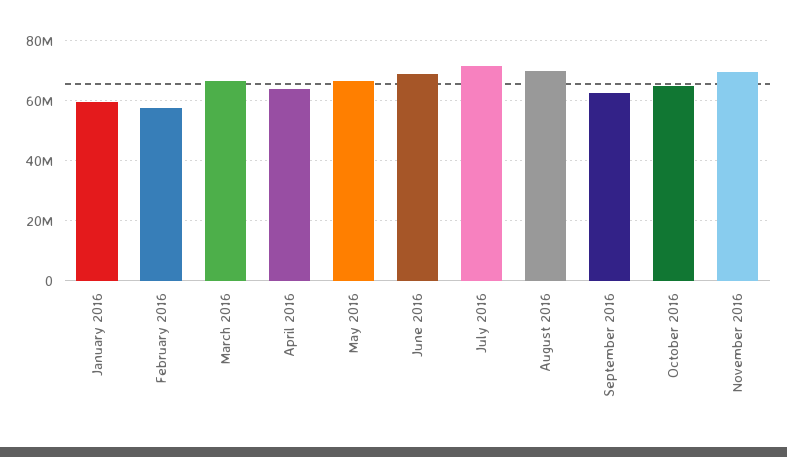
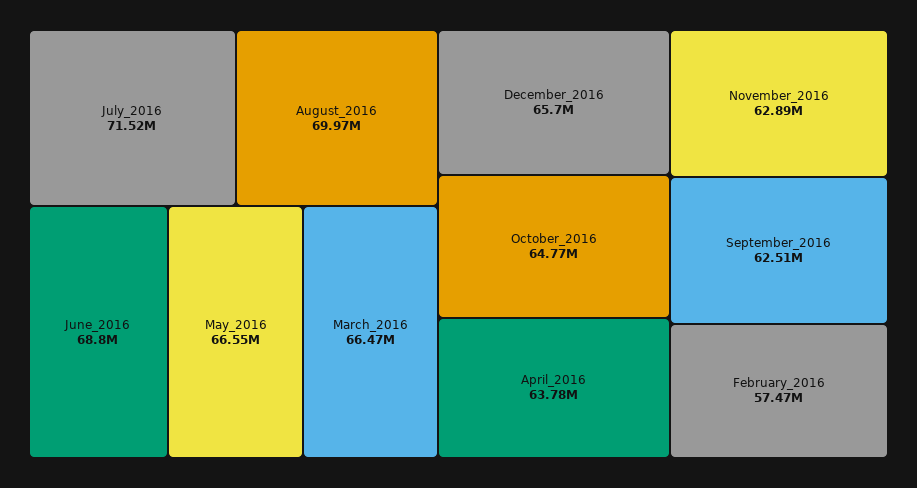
January 2016: 60000000 -> none
November 2016: 70000000 -> 62890000
December_2016: none -> 65700000

